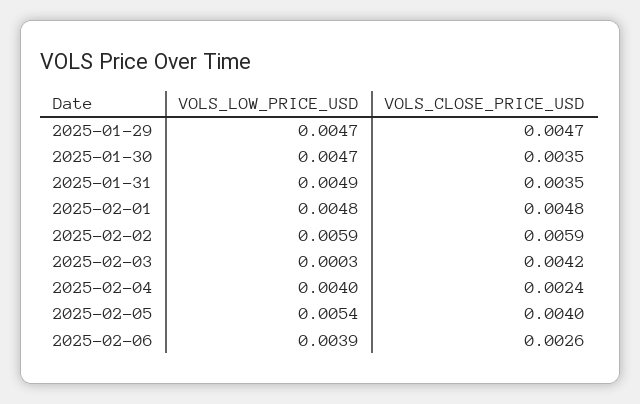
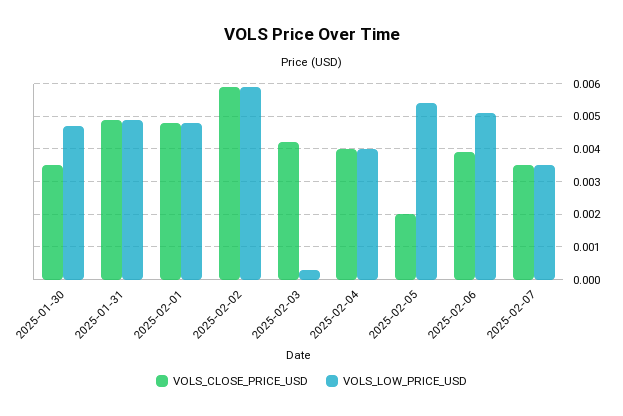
VOLS_LOW_PRICE_USD, 2025-01-29: 0.0047 -> none
VOLS_CLOSE_PRICE_USD, 2025-01-29: 0.0047 -> none
VOLS_CLOSE_PRICE_USD, 2025-01-31: 0.0035 -> 0.005
VOLS_CLOSE_PRICE_USD, 2025-02-04: 0.0024 -> 0.004
VOLS_CLOSE_PRICE_USD, 2025-02-05: 0.004 -> 0.002
VOLS_LOW_PRICE_USD, 2025-02-06: 0.0039 -> 0.005
VOLS_CLOSE_PRICE_USD, 2025-02-06: 0.0026 -> 0.004
VOLS_CLOSE_PRICE_USD, 2025-02-07: none -> 0.0035
VOLS_LOW_PRICE_USD, 2025-02-07: none -> 0.0035

